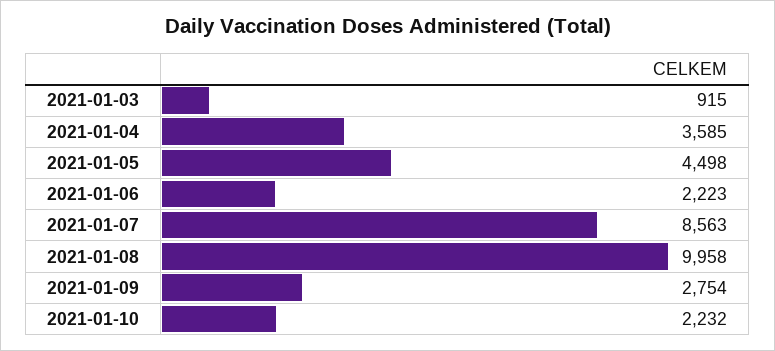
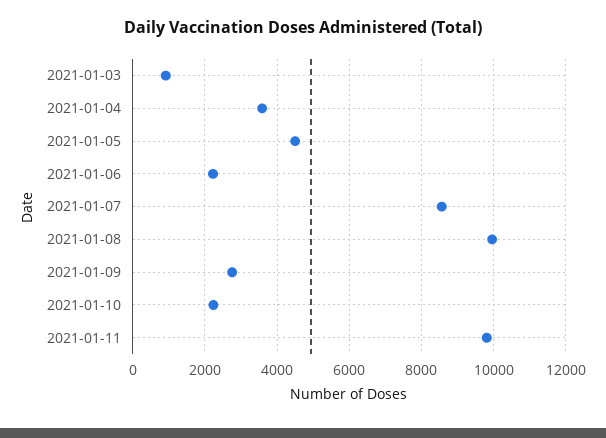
2021-01-11: none -> 9800

